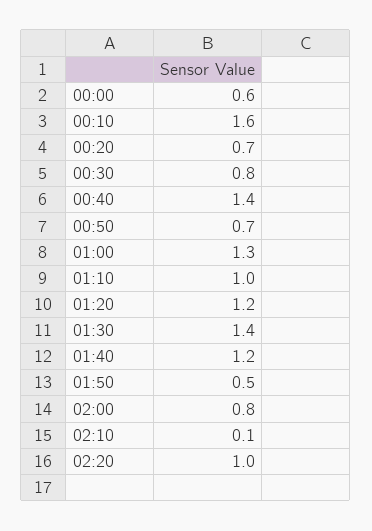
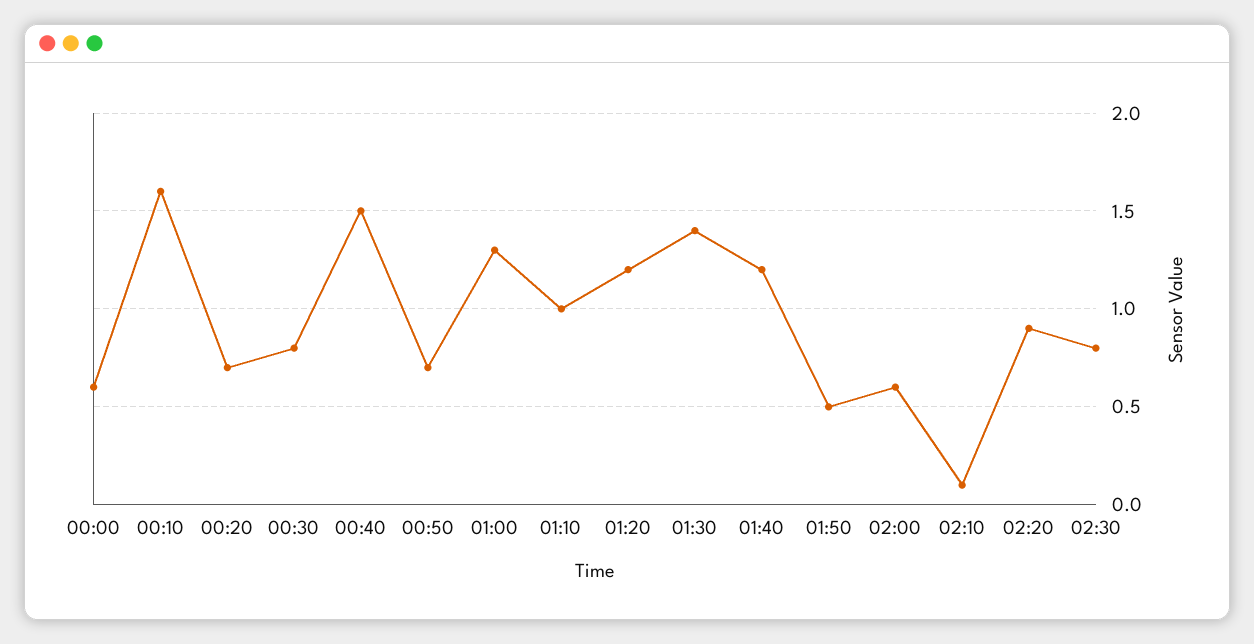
00:40: 1.4 -> 1.5
02:00: 0.8 -> 0.6
02:20: 1 -> 0.9
02:30: none -> 0.8

